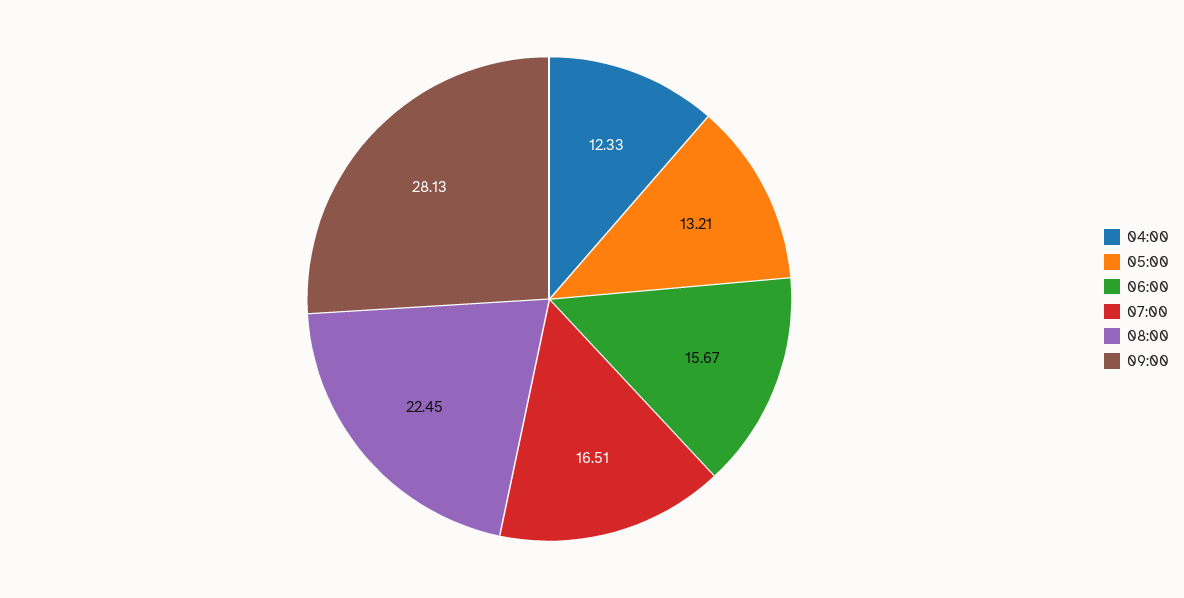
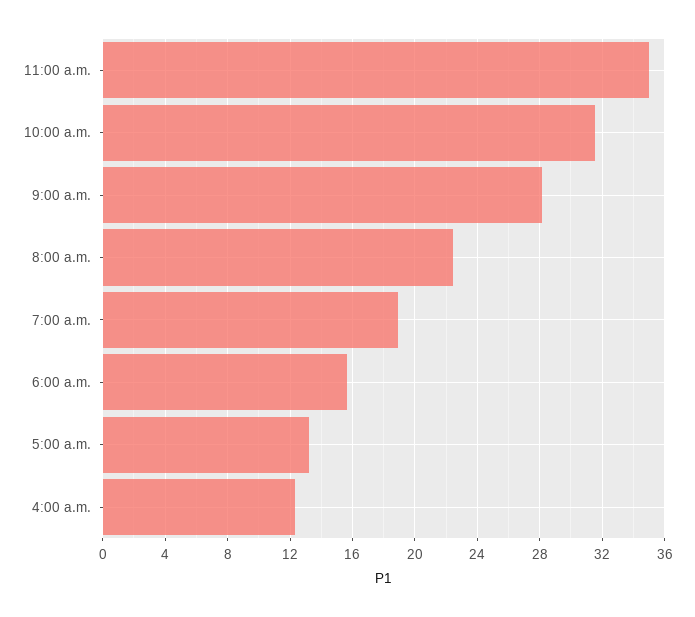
07:00: 16.51 -> 19
11:00 a.m.: none -> 35
10:00 a.m.: none -> 31.5

